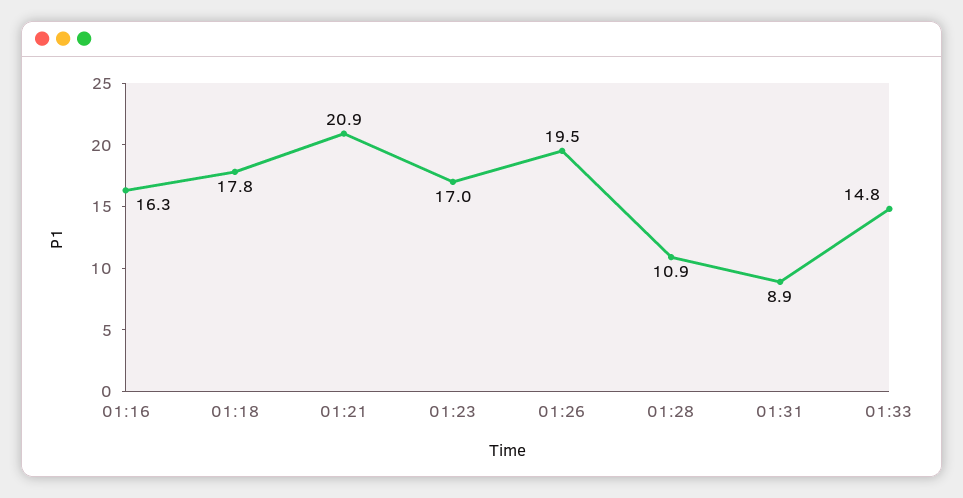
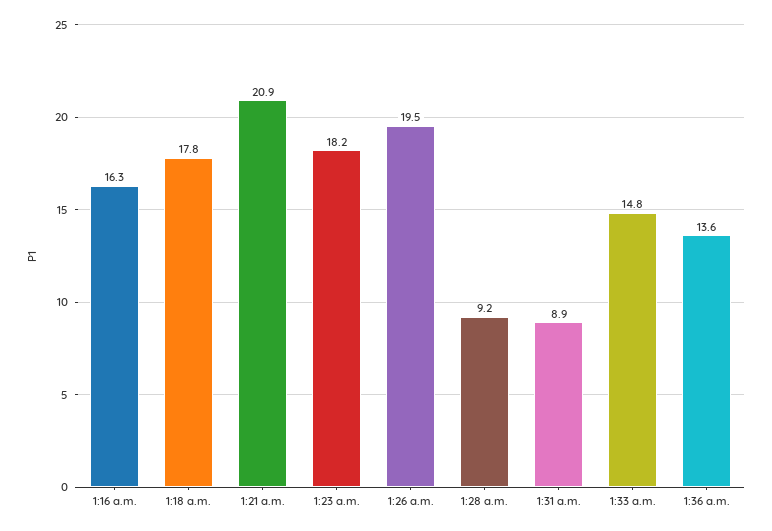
01:23: 17 -> 18.2
01:28: 10.9 -> 9.2
1:36 a.m.: none -> 13.6

